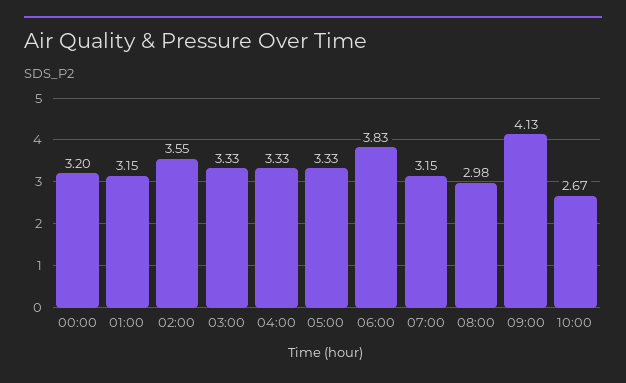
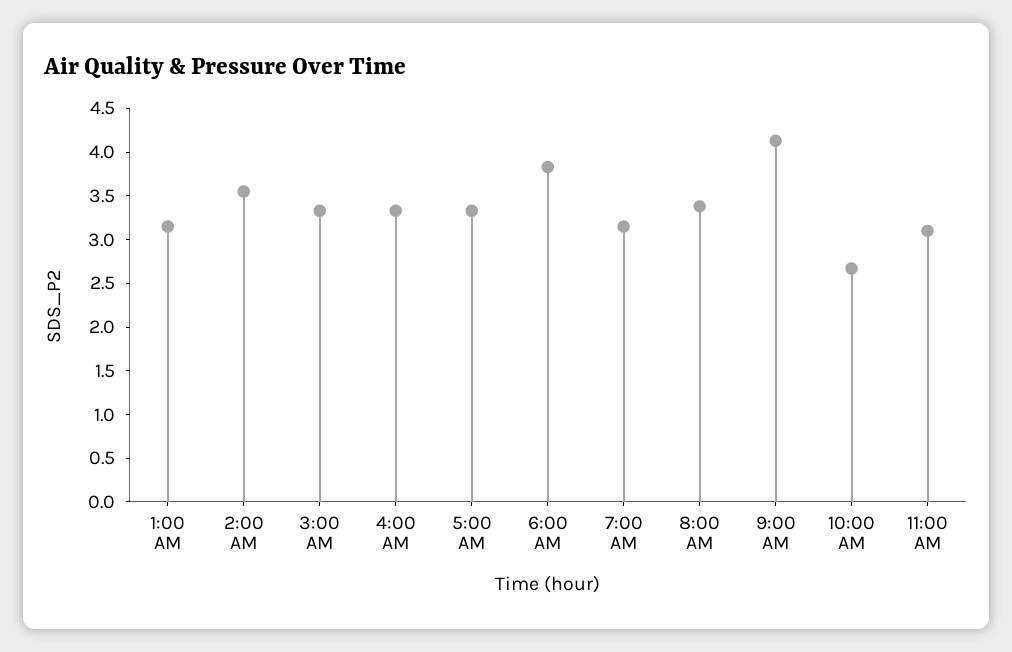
00:00: 3.2 -> none
08:00: 2.98 -> 3.4
11:00 AM: none -> 3.1

